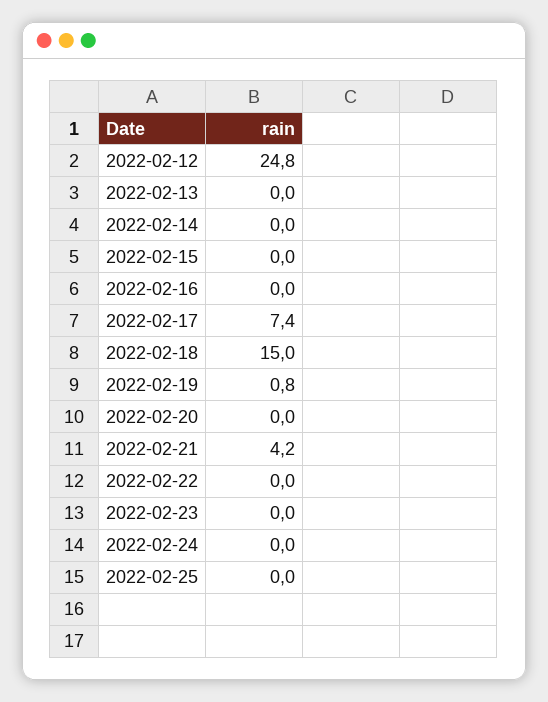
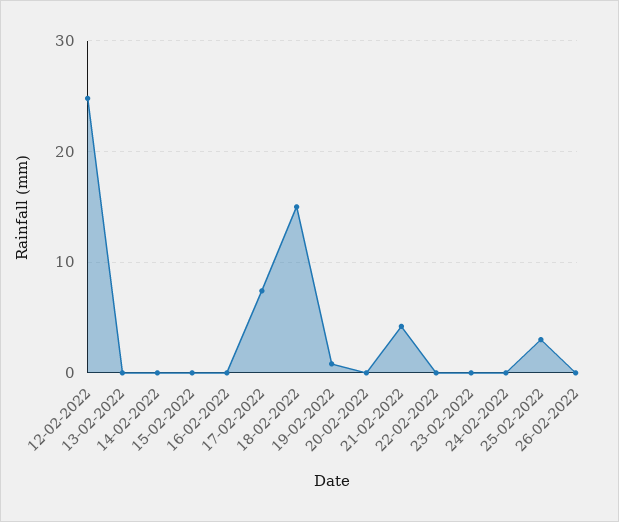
2022-02-25: 0 -> 3
26-02-2022: none -> 0

